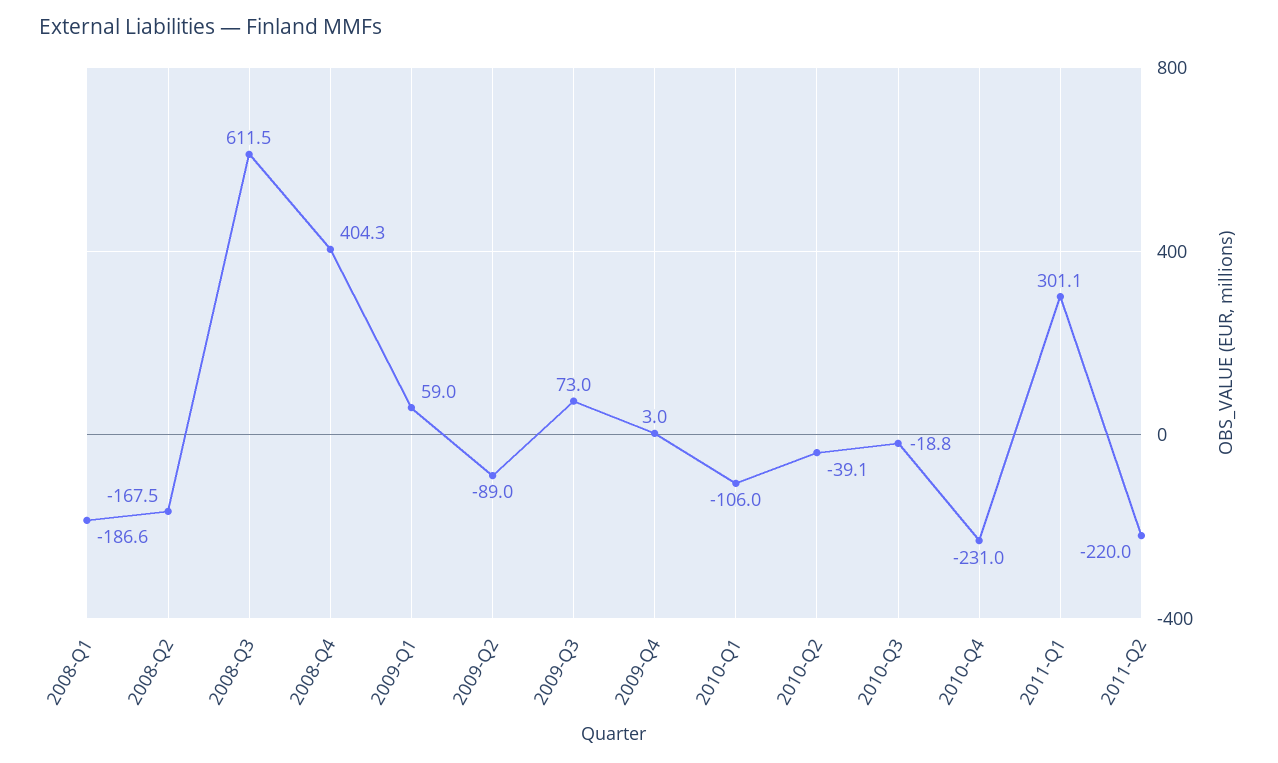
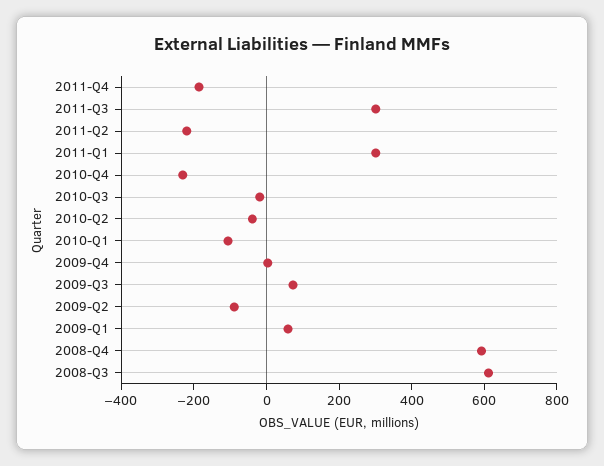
2008-Q1: -186.6 -> none
2008-Q2: -167.5 -> none
2008-Q4: 404.3 -> 600
2011-Q4: none -> -200
2011-Q3: none -> 300

